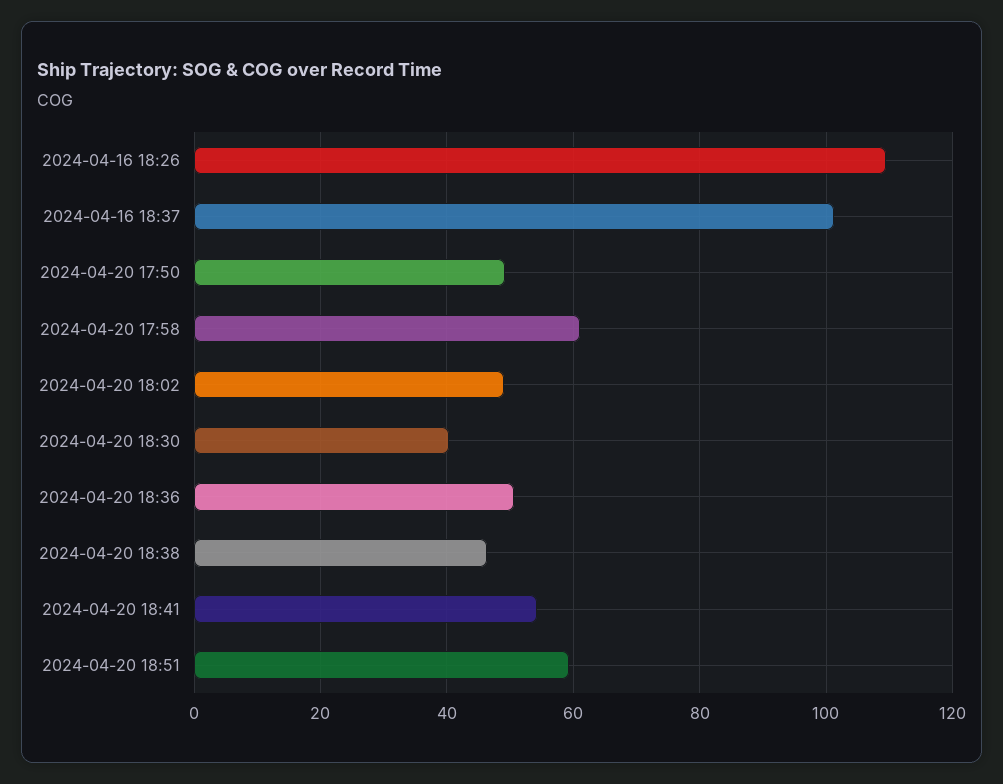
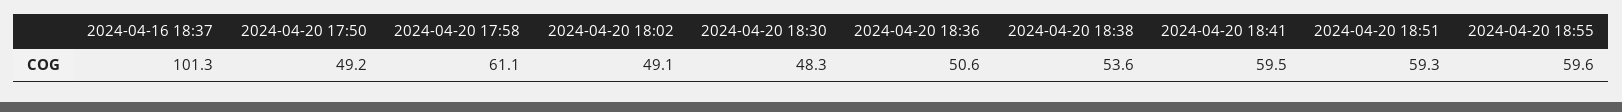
2024-04-16 18:26: 110 -> none
2024-04-20 18:30: 40 -> 48.3
2024-04-20 18:38: 46 -> 53.6
2024-04-20 18:41: 54 -> 59.5
2024-04-20 18:55: none -> 59.6

